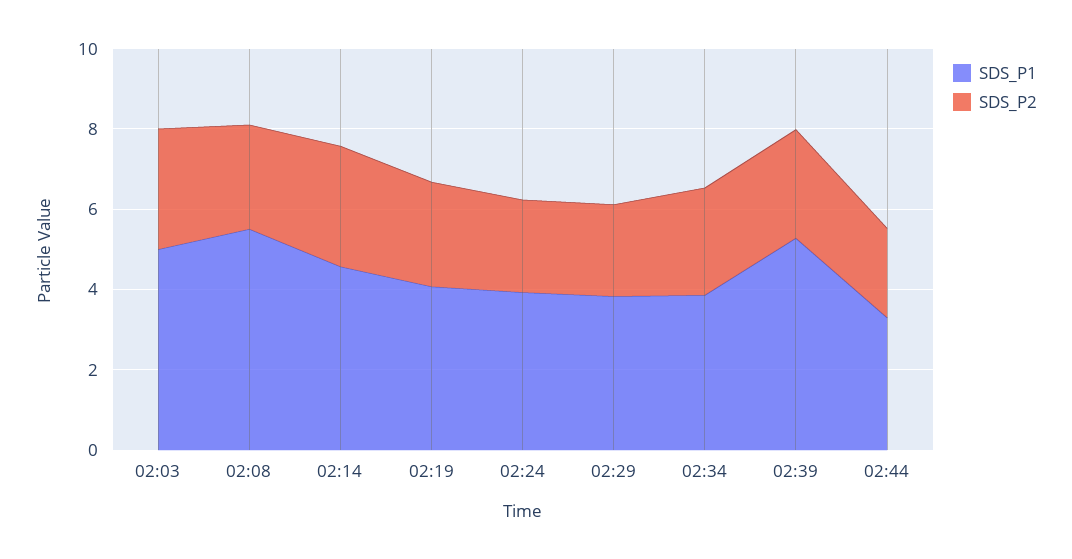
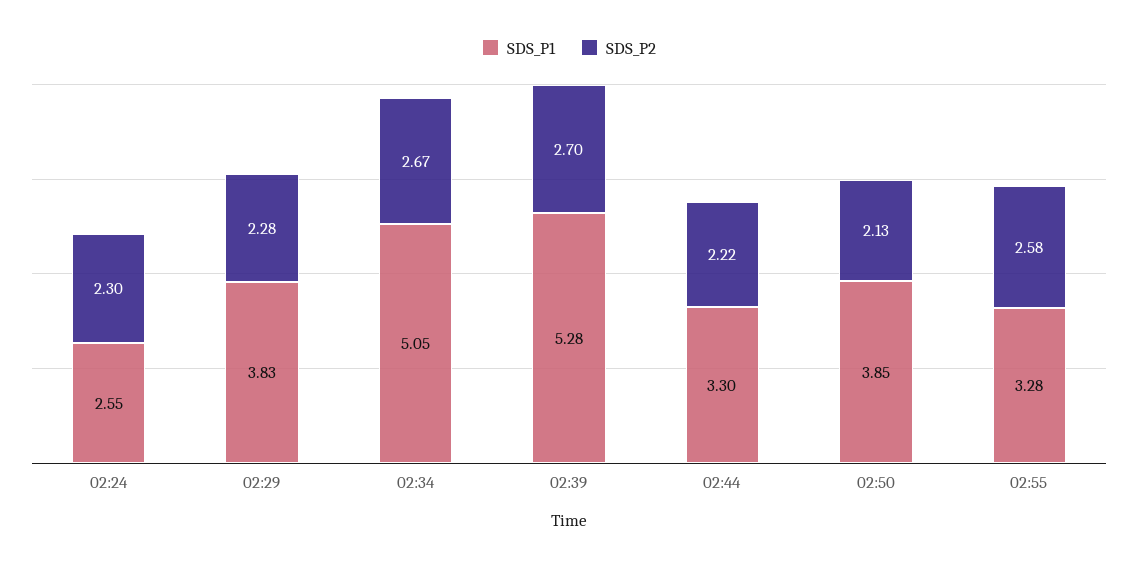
SDS_P1, 02:03: 5 -> none
SDS_P2, 02:03: 3 -> none
SDS_P1, 02:08: 5.5 -> none
SDS_P2, 02:08: 2.5 -> none
SDS_P1, 02:14: 4.5 -> none
SDS_P2, 02:14: 3 -> none
SDS_P1, 02:19: 4 -> none
SDS_P2, 02:19: 2.5 -> none
SDS_P1, 02:24: 4 -> 2.55
SDS_P1, 02:34: 4 -> 5.05
SDS_P1, 02:50: none -> 3.85
SDS_P2, 02:50: none -> 2.13
SDS_P1, 02:55: none -> 3.28
SDS_P2, 02:55: none -> 2.58

